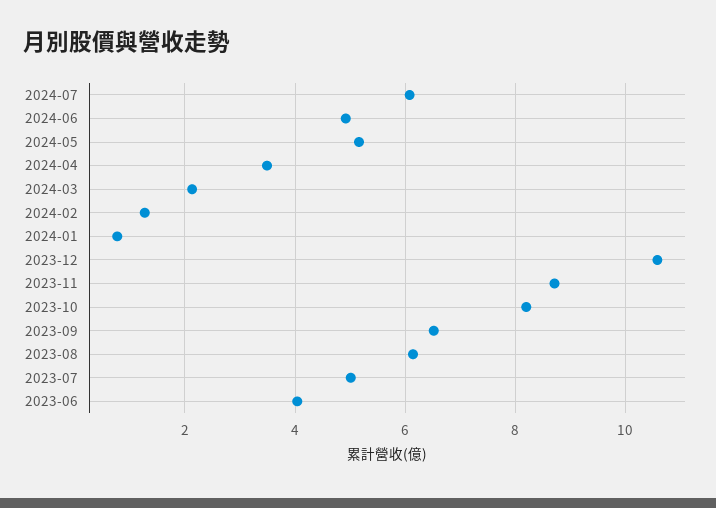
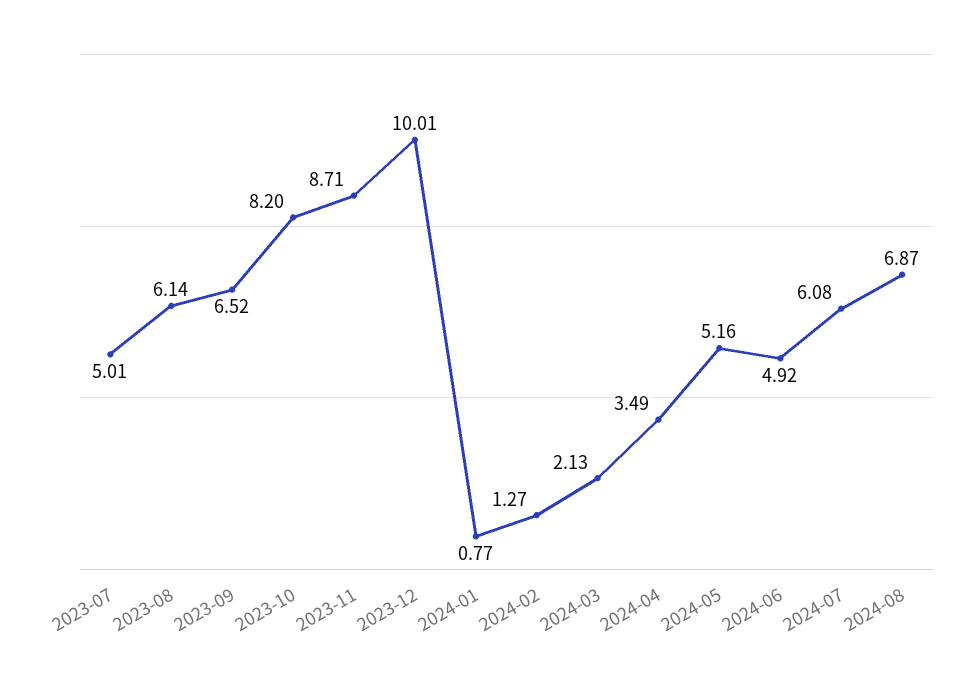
2023-12: 10.6 -> 10.01
2023-06: 4 -> none
2024-08: none -> 6.87

